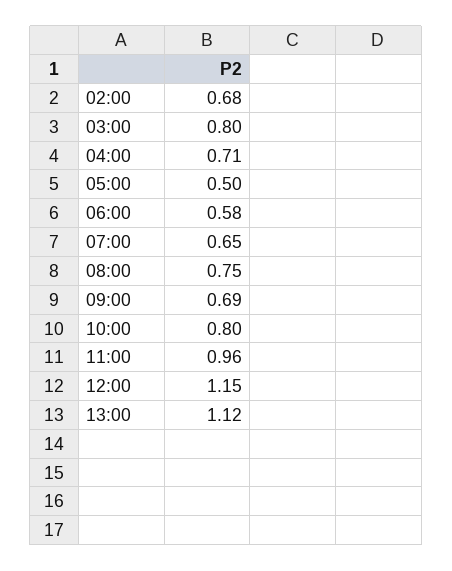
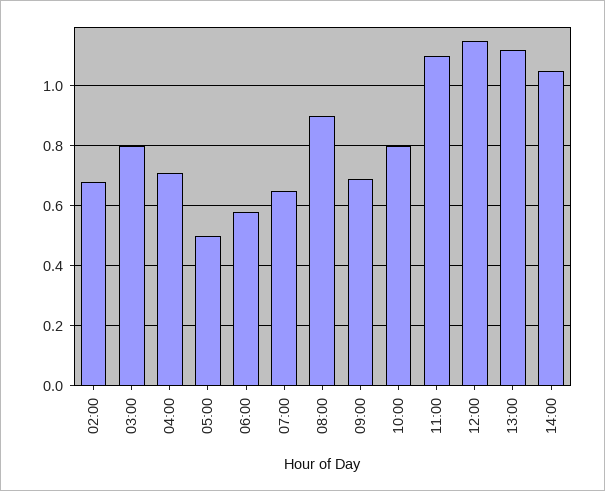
08:00: 0.75 -> 0.9
11:00: 0.96 -> 1.1
14:00: none -> 1.05

